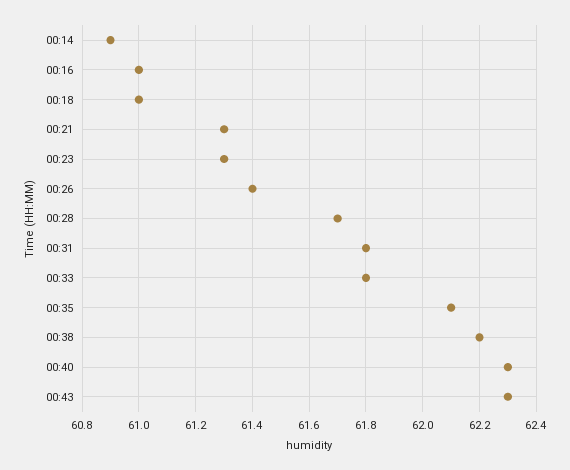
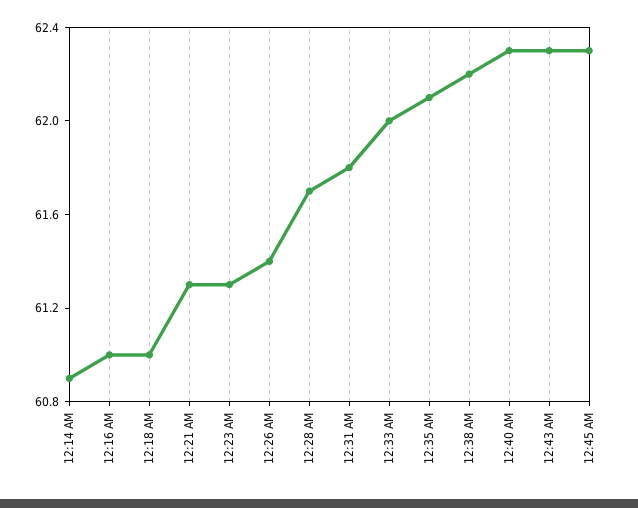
00:33: 61.8 -> 62
12:45 AM: none -> 62.3

